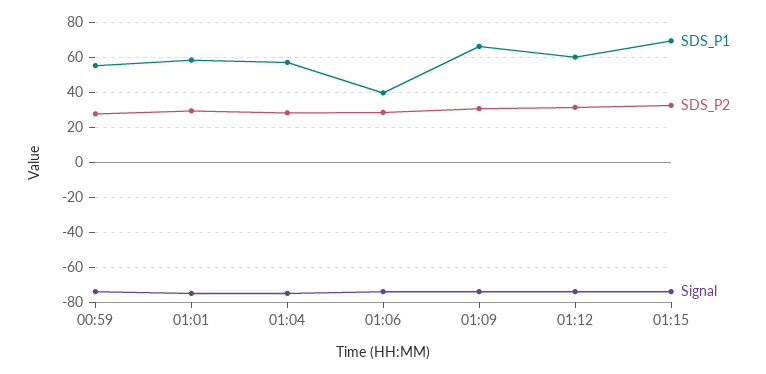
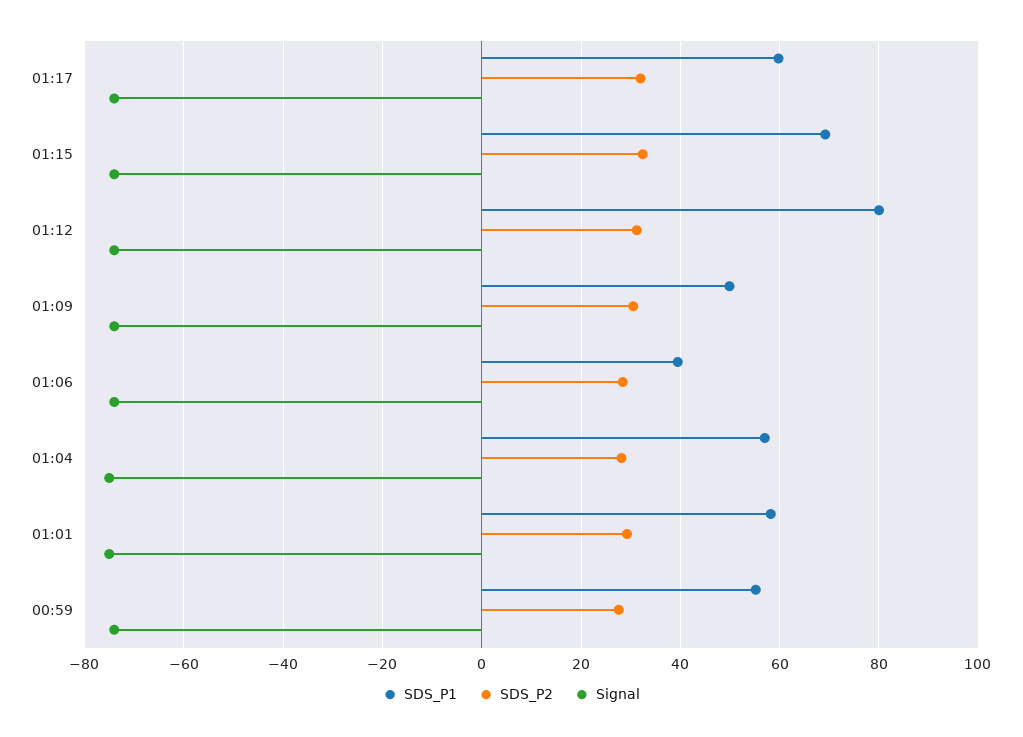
SDS_P1, 01:09: 65 -> 50
SDS_P1, 01:12: 60 -> 80
SDS_P1, 01:17: none -> 60
SDS_P2, 01:17: none -> 32
Signal, 01:17: none -> -74

